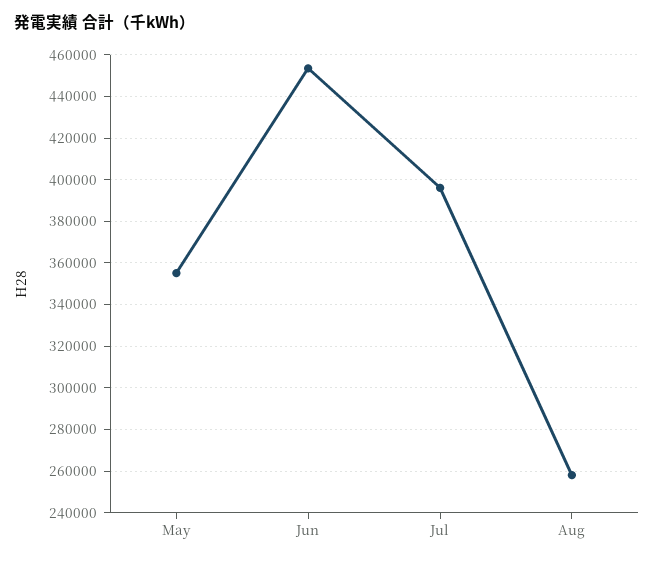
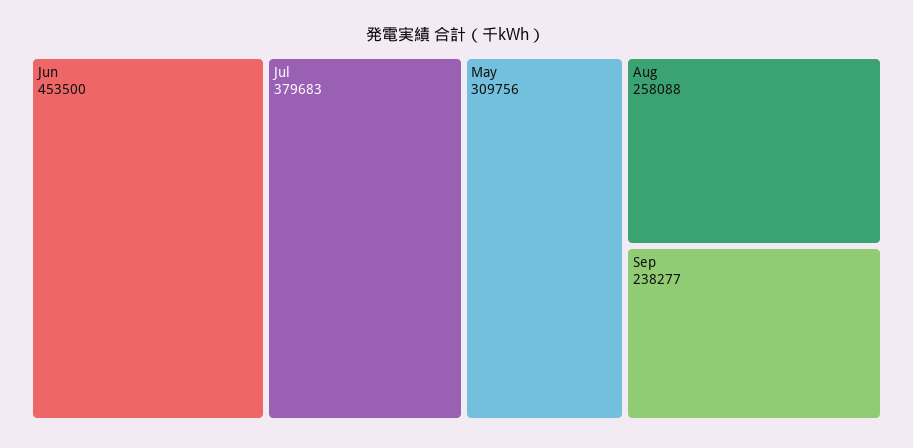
May: 355000 -> 309756
Jul: 395000 -> 379683
Sep: none -> 238277

